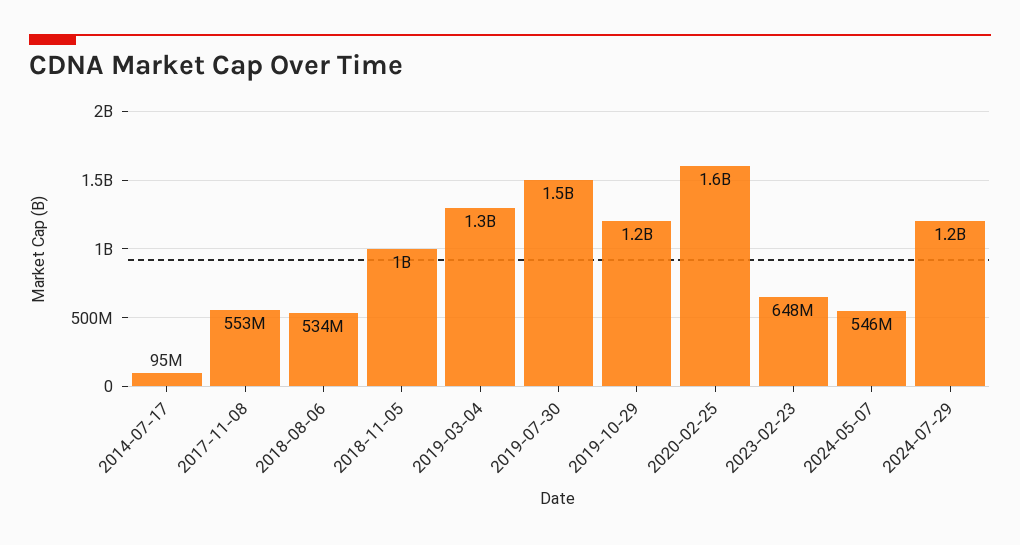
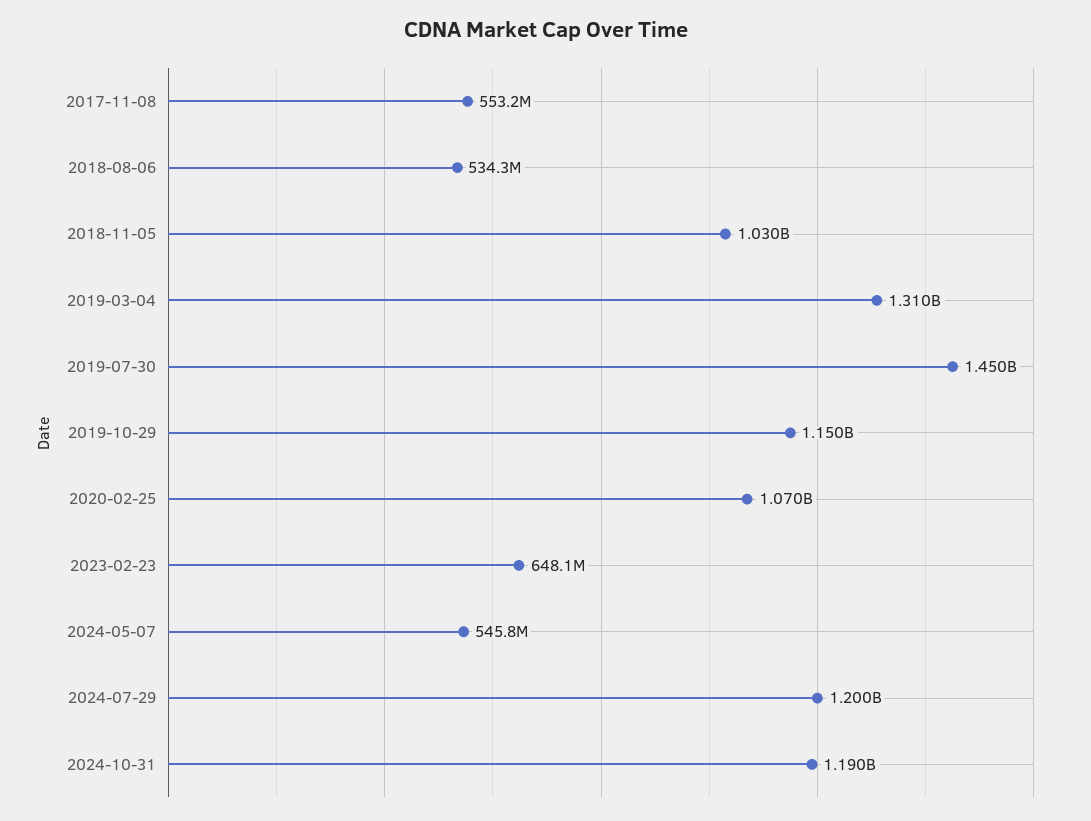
2014-07-17: 95000000 -> none
2020-02-25: 1600000000 -> 1070000000
2024-10-31: none -> 1190000000

